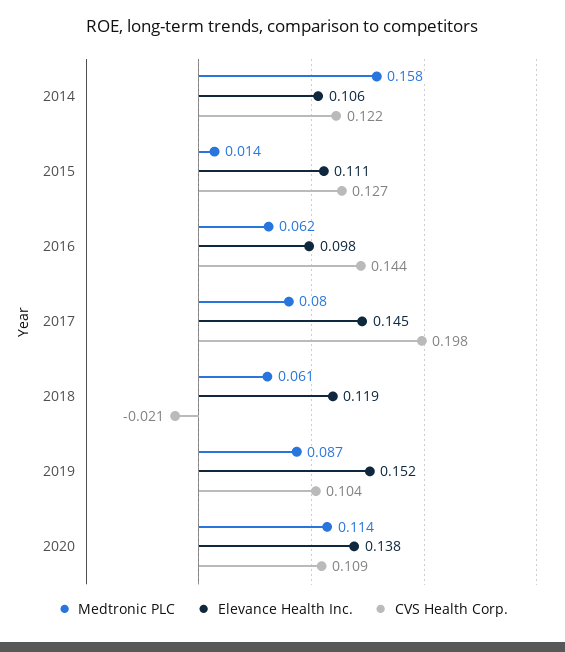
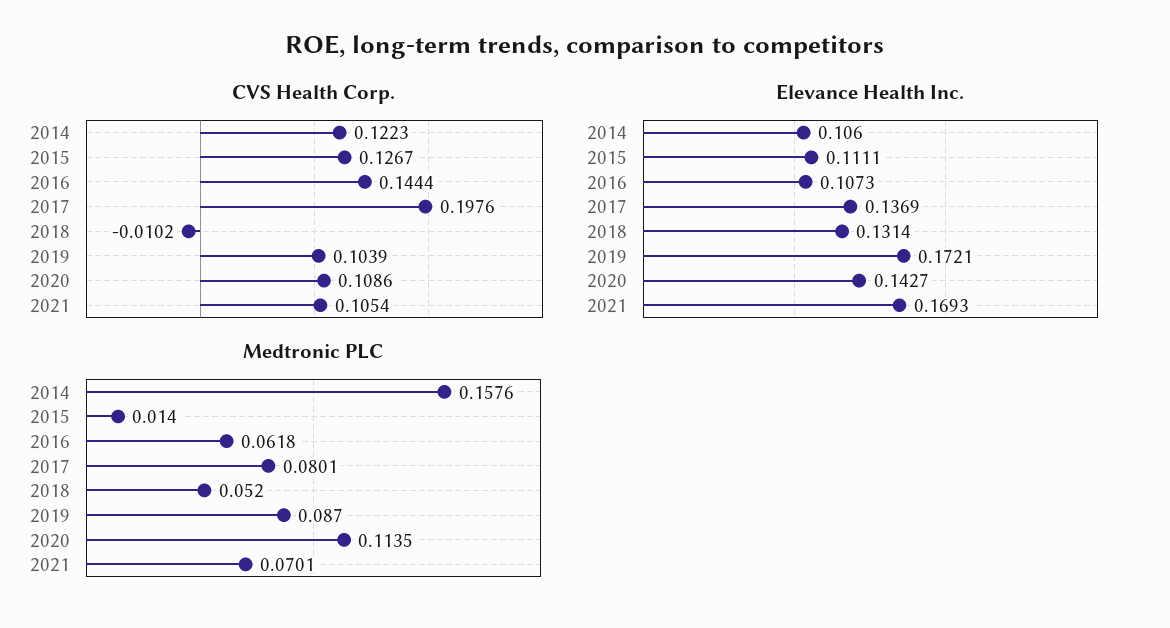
Elevance Health Inc., 2016: 0.098 -> 0.1073
Elevance Health Inc., 2017: 0.145 -> 0.1369
Medtronic PLC, 2018: 0.061 -> 0.052
Elevance Health Inc., 2018: 0.119 -> 0.1314
CVS Health Corp., 2018: -0.021 -> -0.0102
Elevance Health Inc., 2019: 0.152 -> 0.1721
Elevance Health Inc., 2020: 0.138 -> 0.1427
CVS Health Corp., 2021: none -> 0.1054
Elevance Health Inc., 2021: none -> 0.1693
Medtronic PLC, 2021: none -> 0.0701

